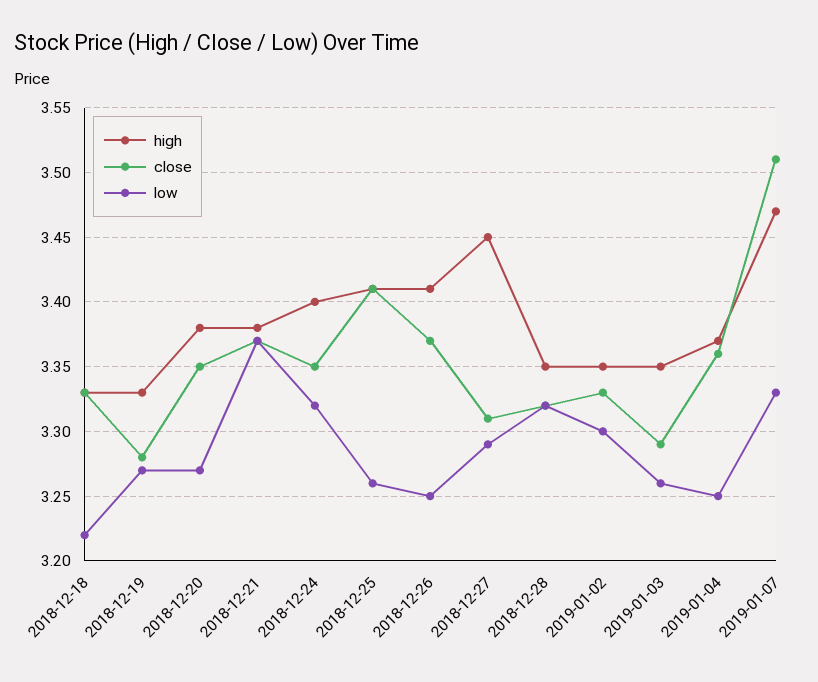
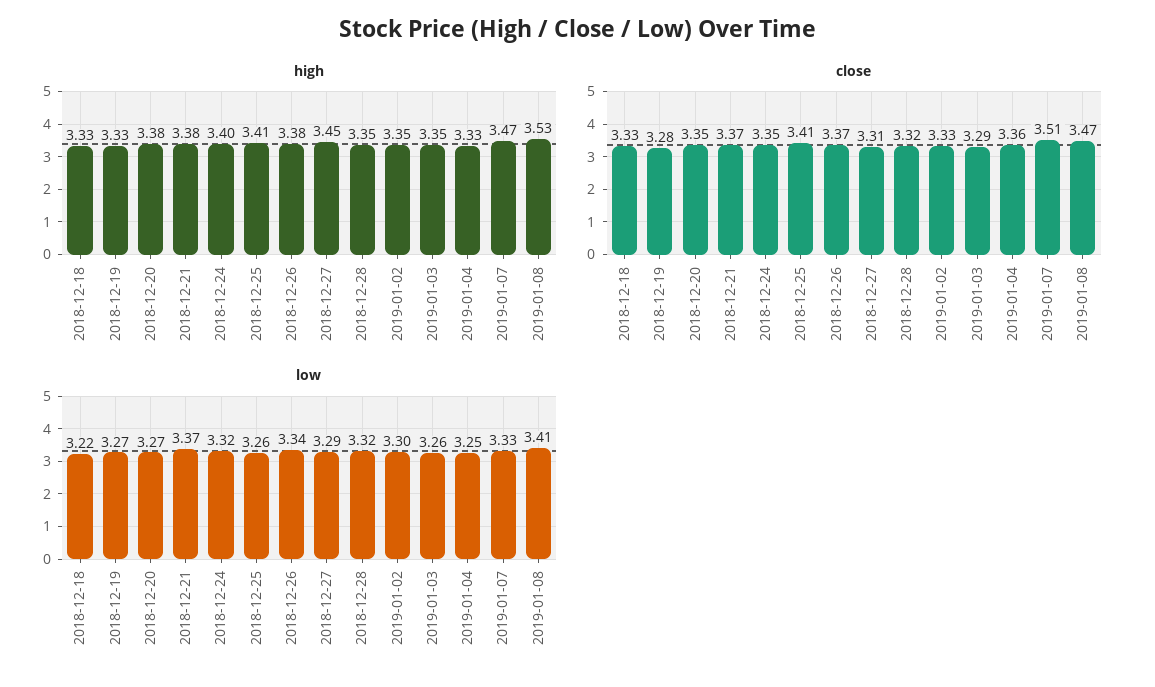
high, 2018-12-26: 3.41 -> 3.38
low, 2018-12-26: 3.25 -> 3.34
high, 2019-01-04: 3.37 -> 3.33
high, 2019-01-08: none -> 3.53
close, 2019-01-08: none -> 3.47
low, 2019-01-08: none -> 3.41

